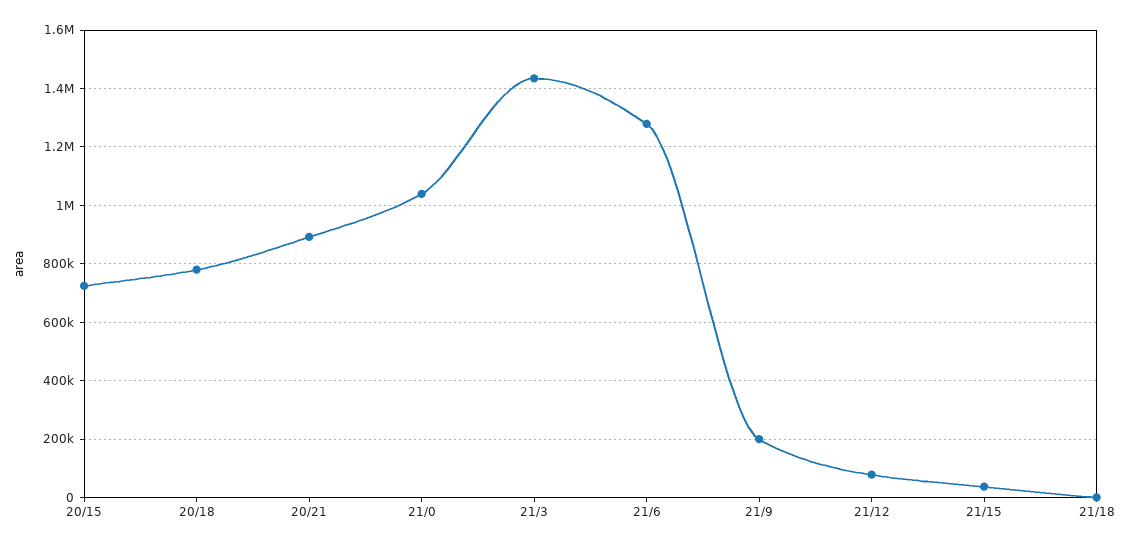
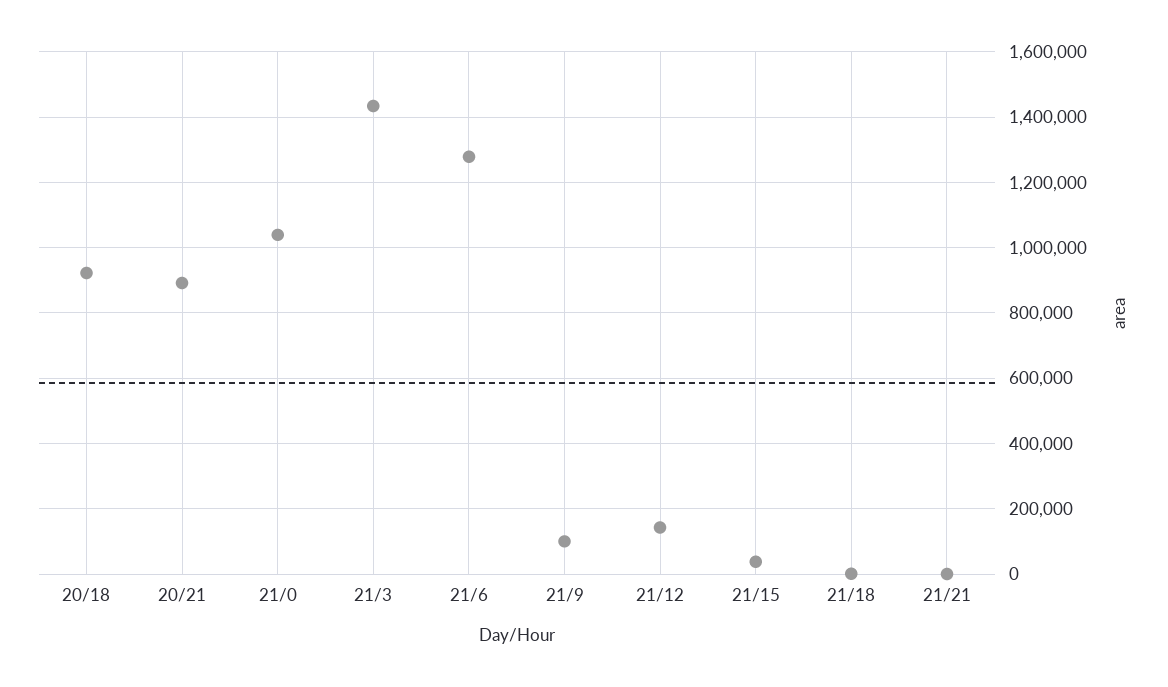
20/15: 725000 -> none
20/18: 775000 -> 920000
21/9: 200000 -> 100000
21/12: 75000 -> 140000
21/21: none -> 0

